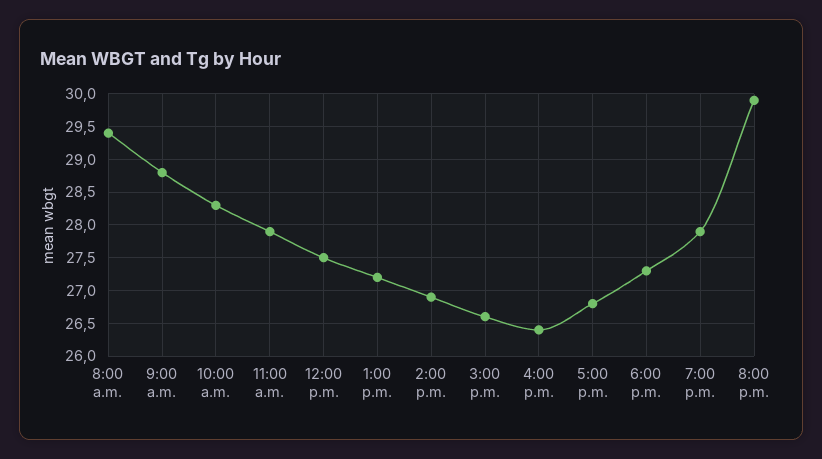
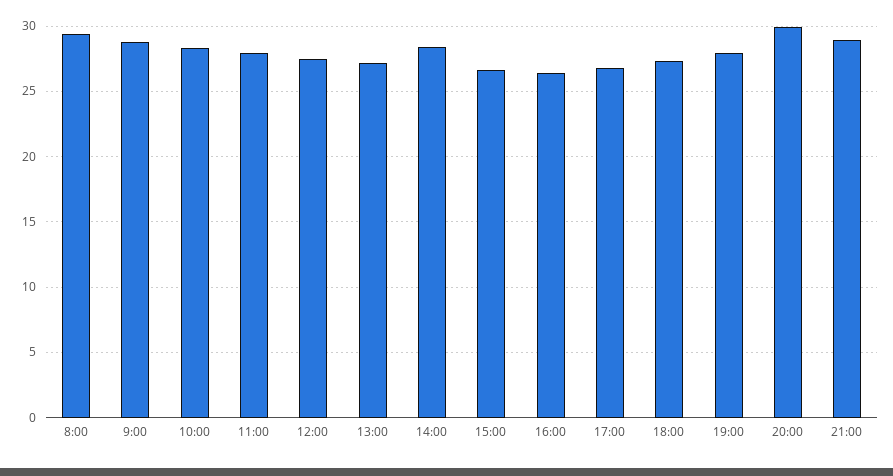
2:00 p.m.: 26.9 -> 28.5
21:00: none -> 29

